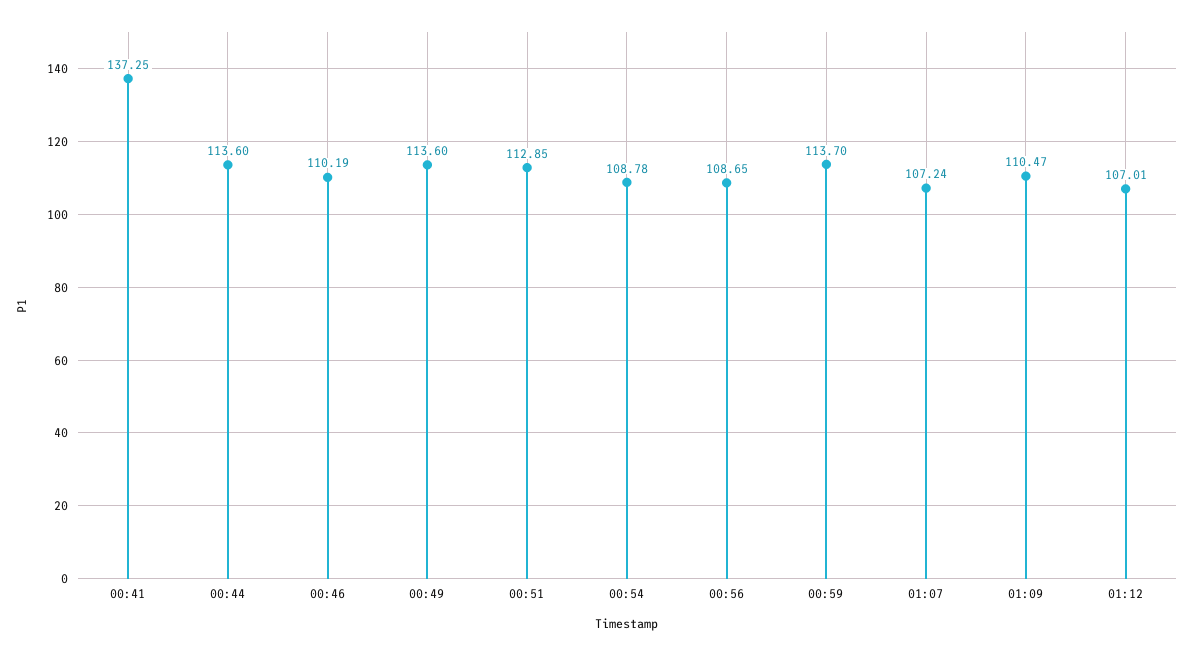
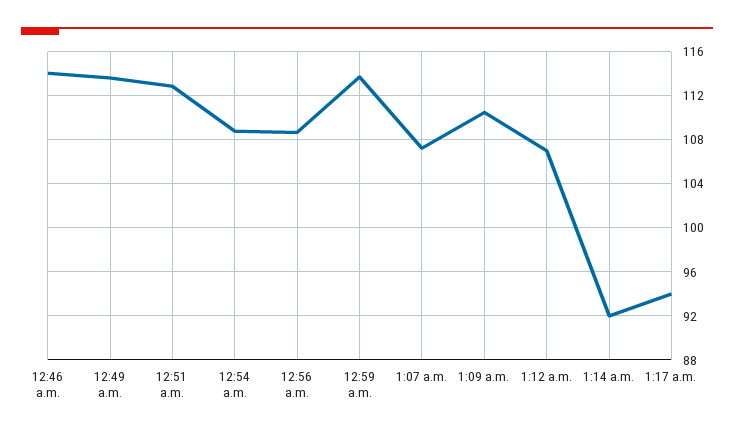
00:41: 137.25 -> none
00:44: 113.6 -> none
00:46: 110.19 -> 114
1:14 a.m.: none -> 92
1:17 a.m.: none -> 94

